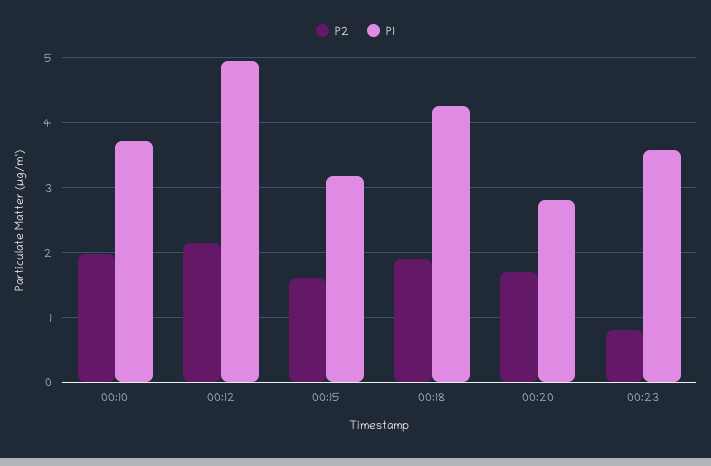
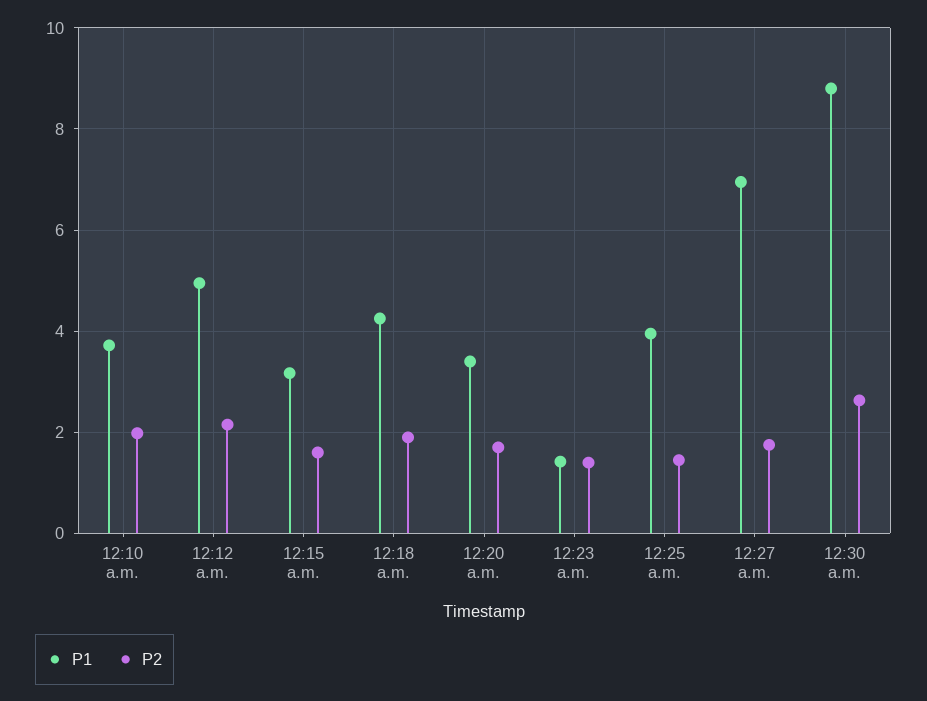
P1, 00:20: 2.8 -> 3.4
P2, 00:23: 0.8 -> 1.4
P1, 00:23: 3.6 -> 1.4
P1, 12:25 a.m.: none -> 4
P2, 12:25 a.m.: none -> 1.4
P1, 12:27 a.m.: none -> 7
P2, 12:27 a.m.: none -> 1.8
P1, 12:30 a.m.: none -> 8.8
P2, 12:30 a.m.: none -> 2.6

